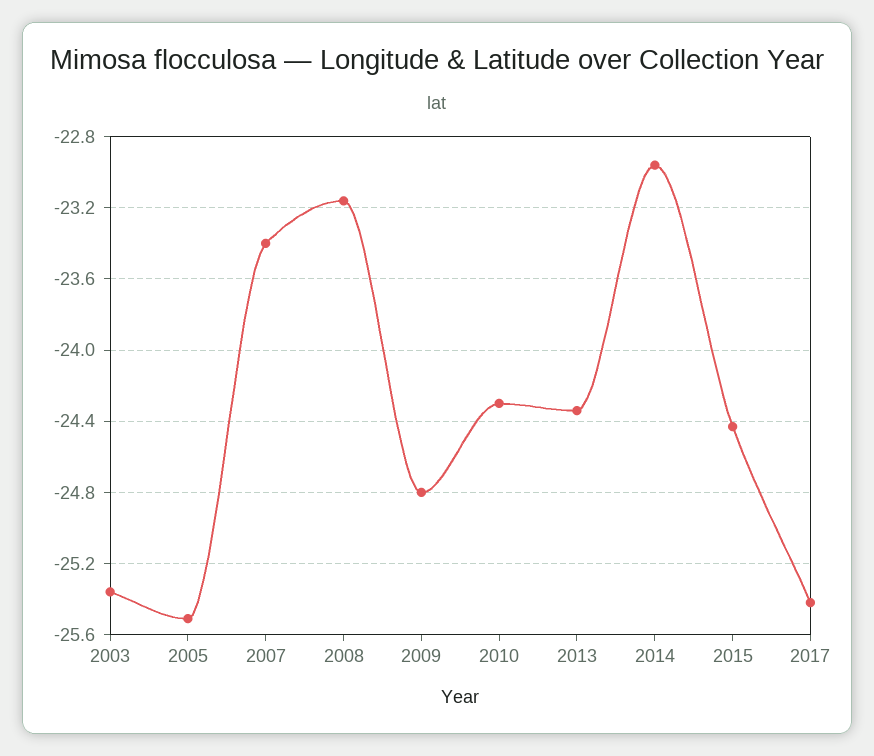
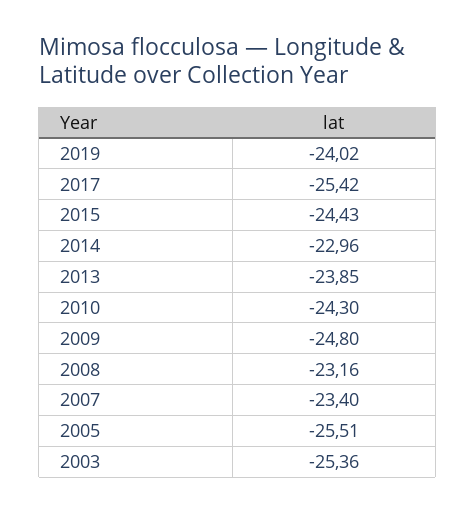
2013: -24.35 -> -23.85
2019: none -> -24.02

